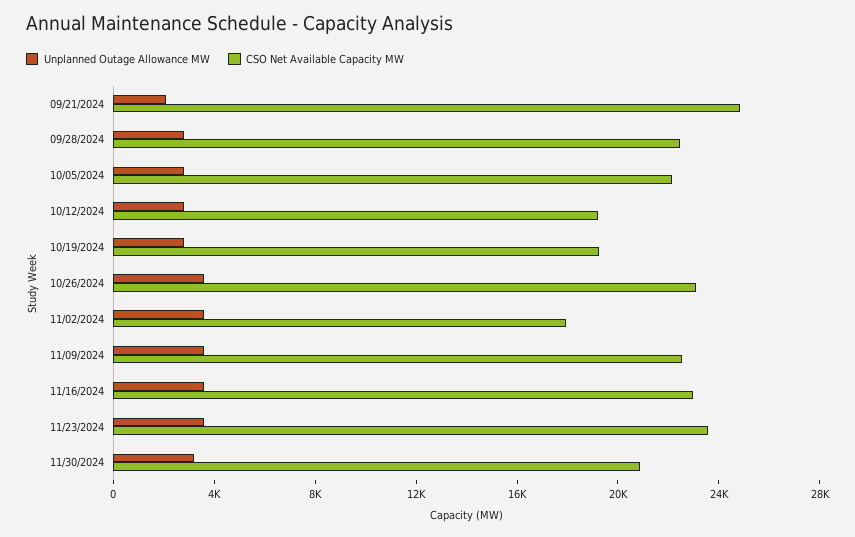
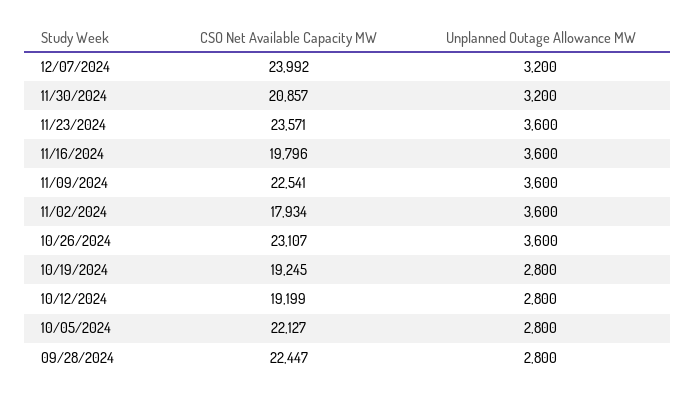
Unplanned Outage Allowance MW, 09/21/2024: 2000 -> none
CSO Net Available Capacity MW, 09/21/2024: 25000 -> none
CSO Net Available Capacity MW, 11/16/2024: 23000 -> 19796
CSO Net Available Capacity MW, 12/07/2024: none -> 23992
Unplanned Outage Allowance MW, 12/07/2024: none -> 3200

